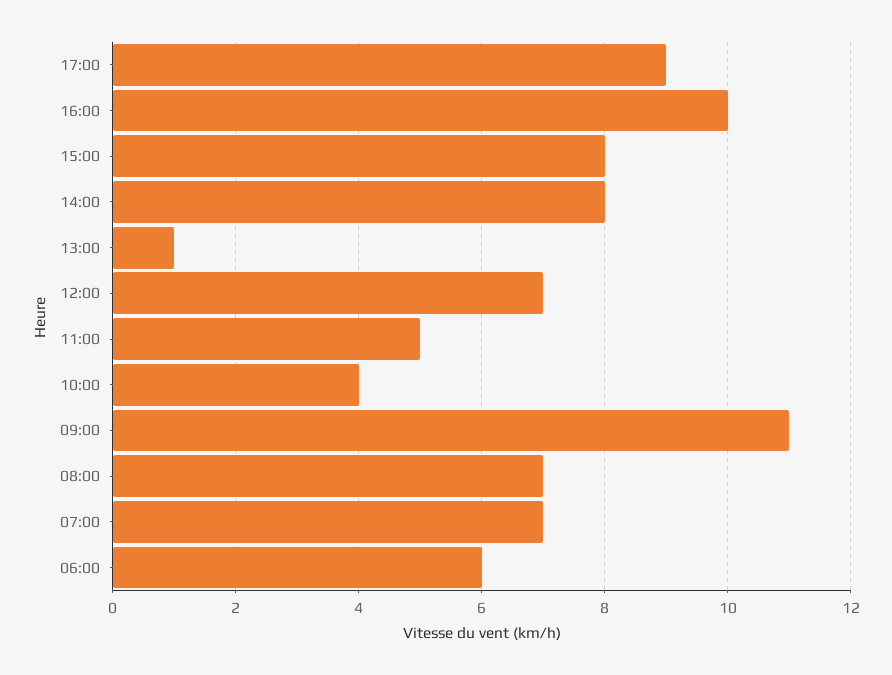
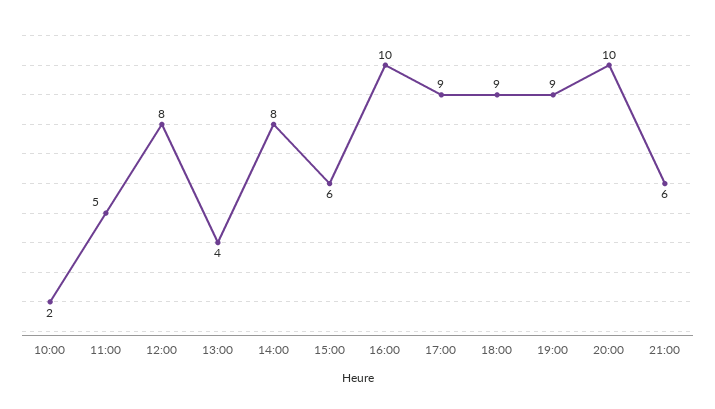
15:00: 8 -> 6
13:00: 1 -> 4
12:00: 7 -> 8
10:00: 4 -> 2
09:00: 11 -> none
08:00: 7 -> none
07:00: 7 -> none
06:00: 6 -> none
18:00: none -> 9
19:00: none -> 9
20:00: none -> 10
21:00: none -> 6

